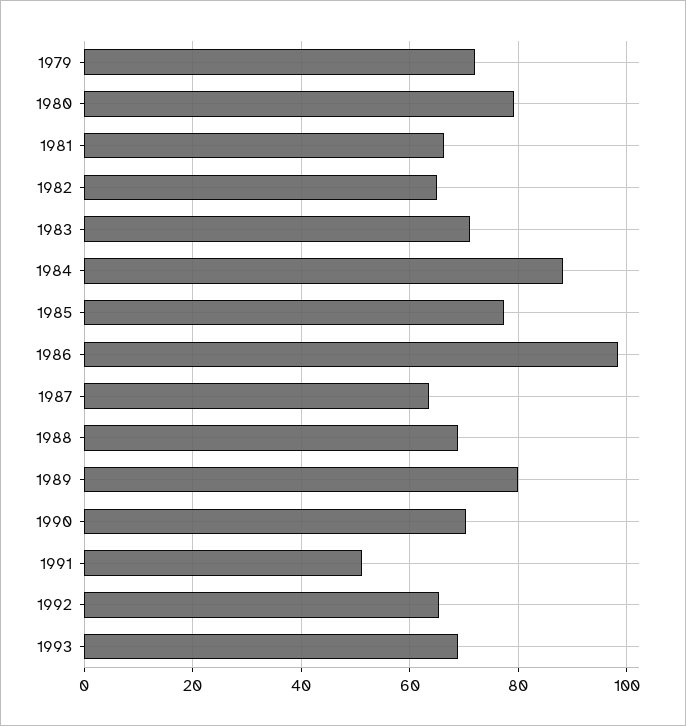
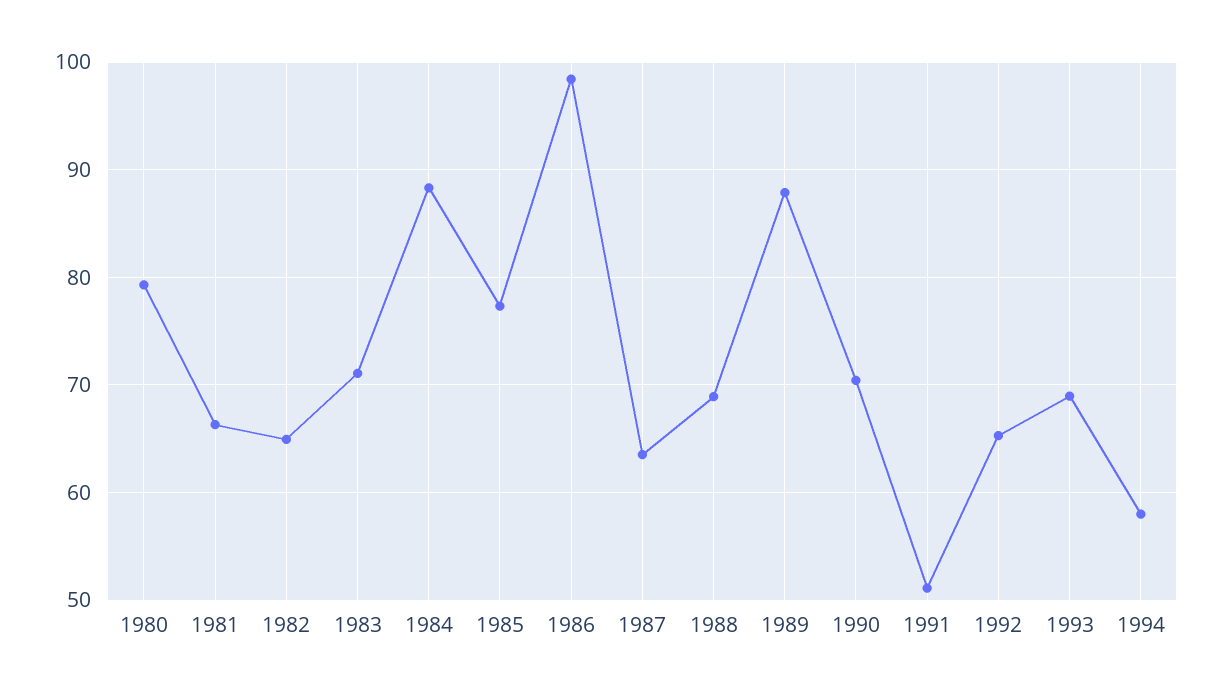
1979: 72 -> none
1989: 80 -> 88
1994: none -> 58

